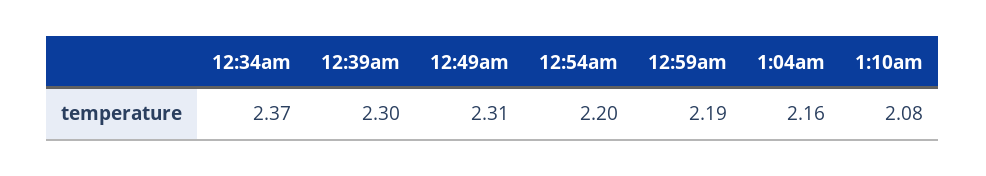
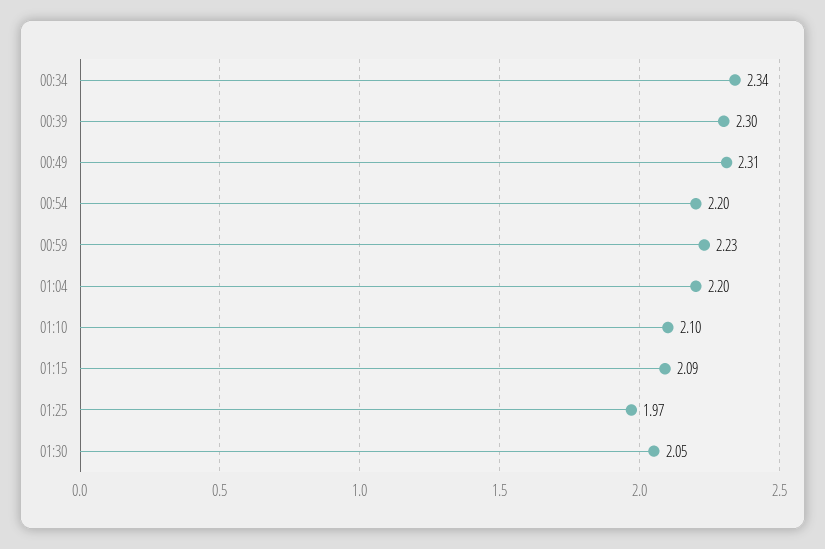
12:34am: 2.37 -> 2.34
12:59am: 2.19 -> 2.23
1:04am: 2.16 -> 2.2
1:10am: 2.08 -> 2.1
01:15: none -> 2.09
01:25: none -> 1.97
01:30: none -> 2.05

